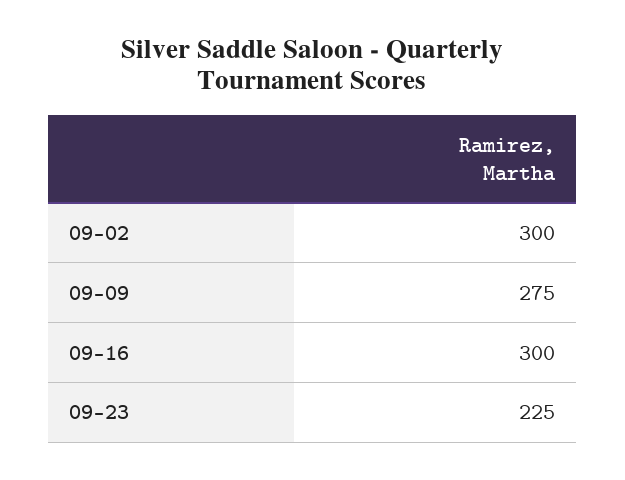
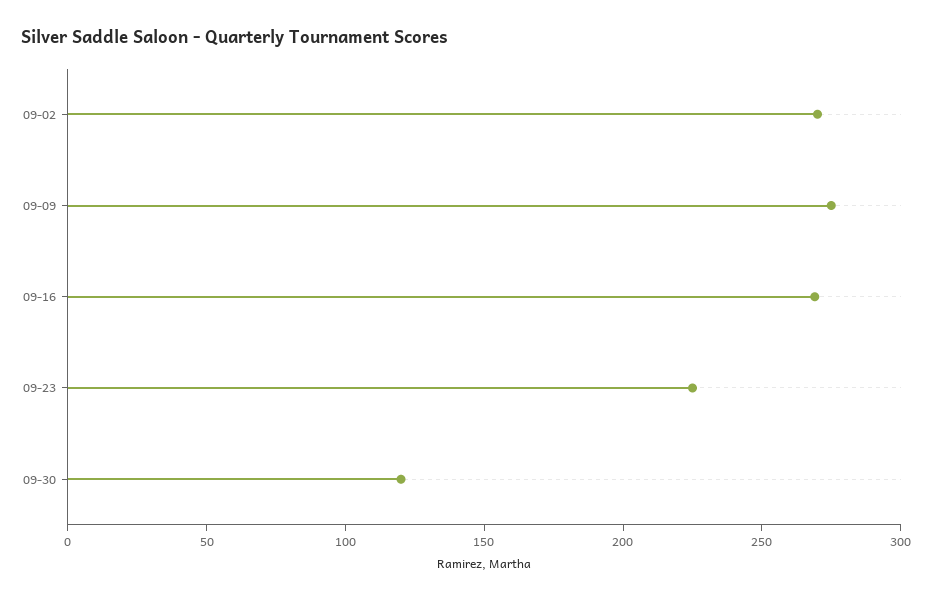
09-02: 300 -> 270
09-16: 300 -> 270
09-30: none -> 120

